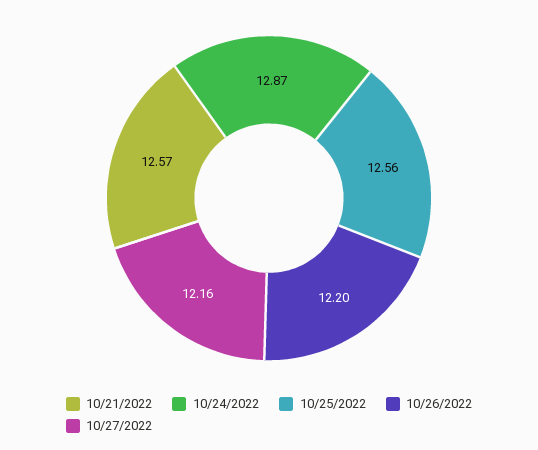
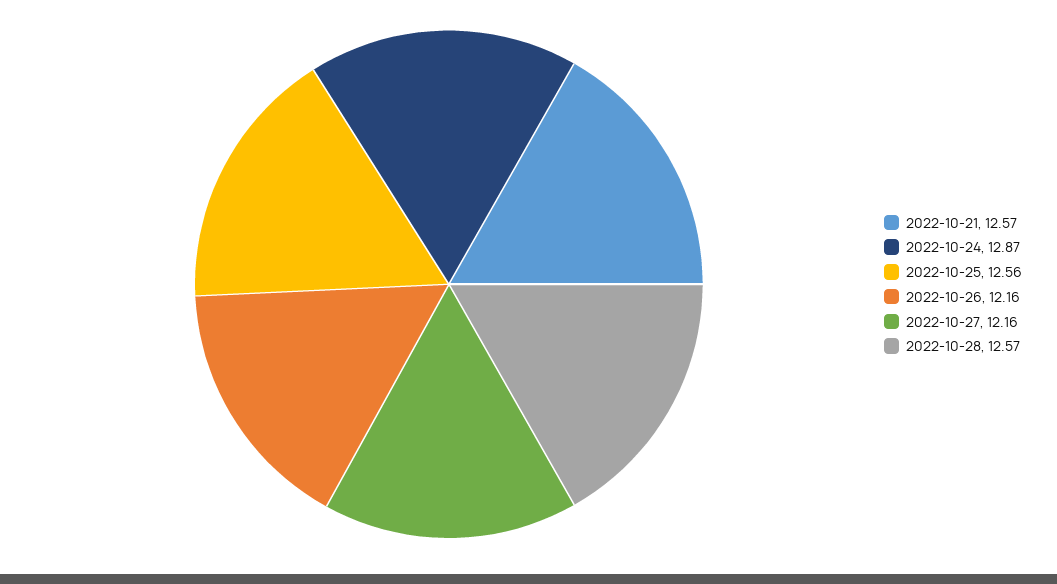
10/26/2022: 12.2 -> 12.16
2022-10-28: none -> 12.57

